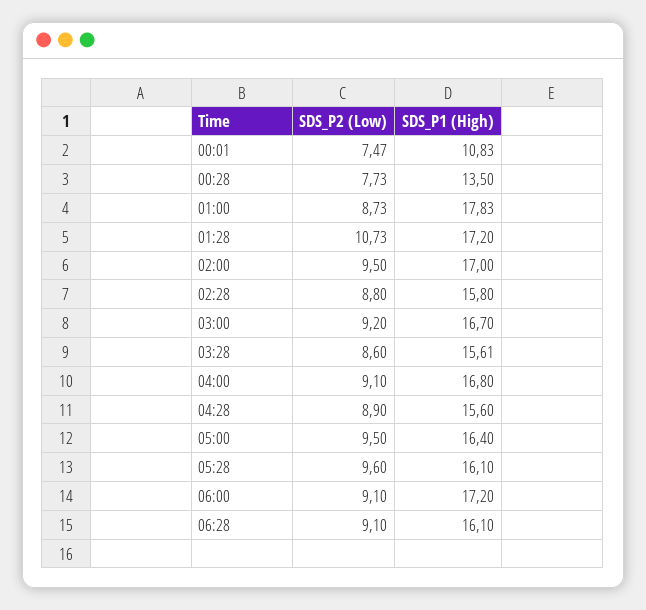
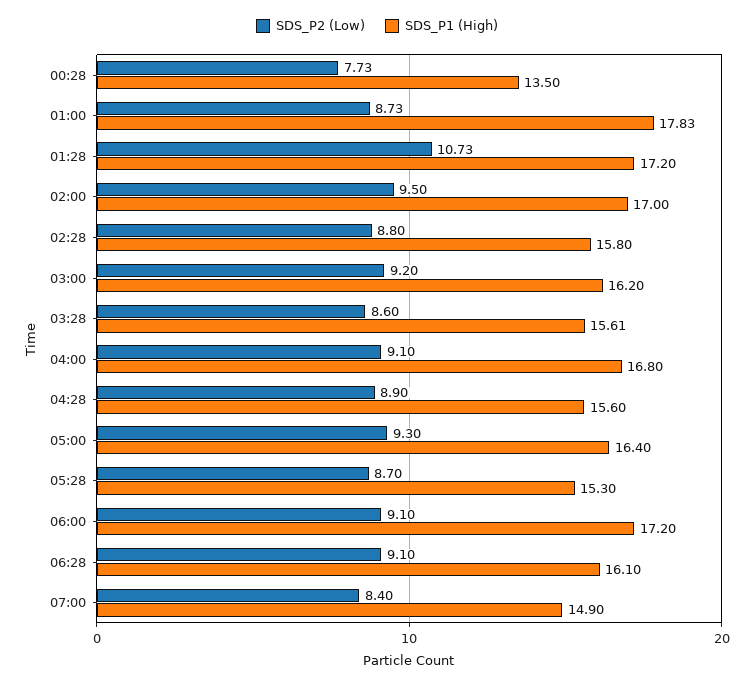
SDS_P2 (Low), 00:01: 7.47 -> none
SDS_P1 (High), 00:01: 10.83 -> none
SDS_P1 (High), 03:00: 16.7 -> 16.2
SDS_P2 (Low), 05:00: 9.5 -> 9.3
SDS_P2 (Low), 05:28: 9.6 -> 8.7
SDS_P1 (High), 05:28: 16.1 -> 15.3
SDS_P2 (Low), 07:00: none -> 8.4
SDS_P1 (High), 07:00: none -> 14.9

